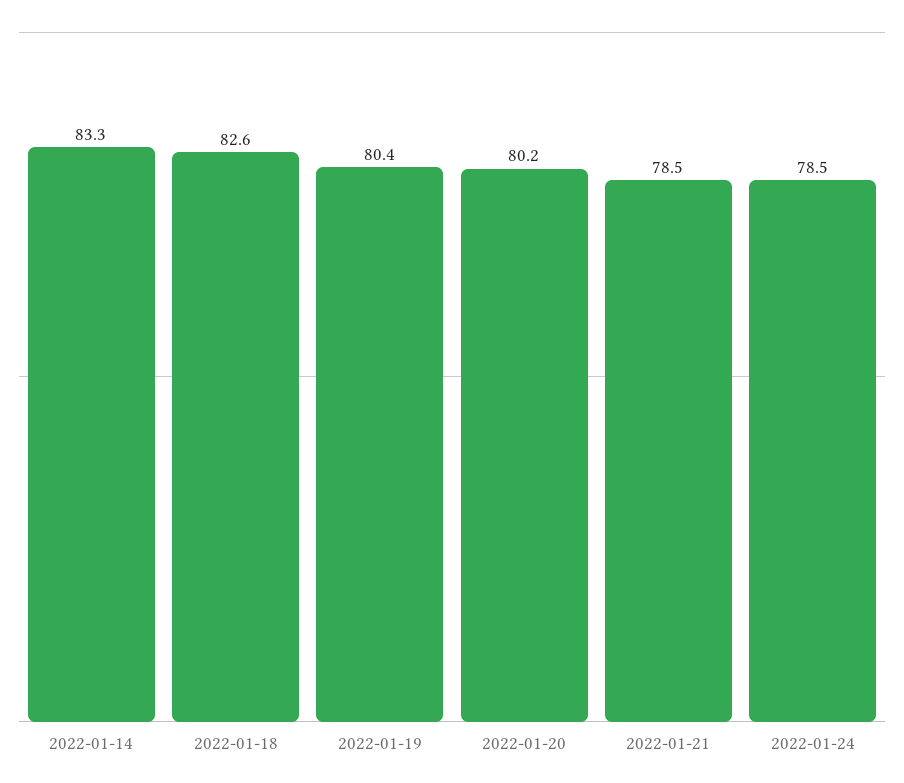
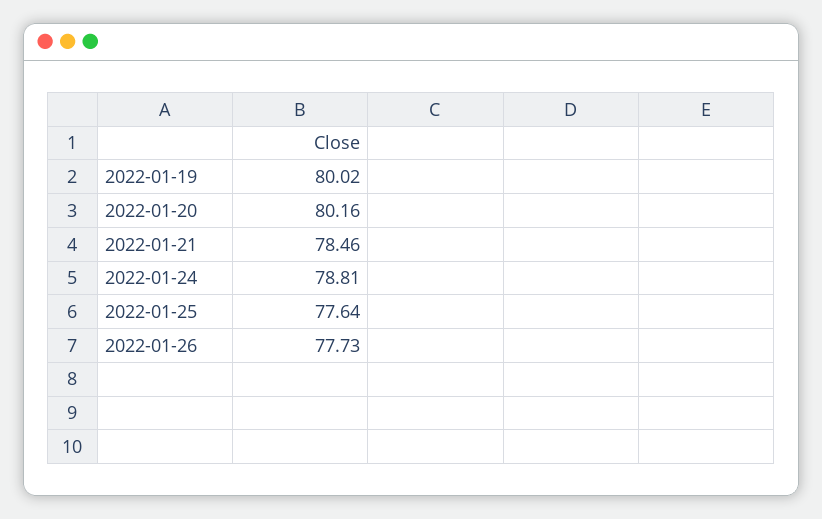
2022-01-14: 83.3 -> none
2022-01-18: 82.6 -> none
2022-01-19: 80.4 -> 80.02
2022-01-24: 78.5 -> 78.81
2022-01-25: none -> 77.64
2022-01-26: none -> 77.73

